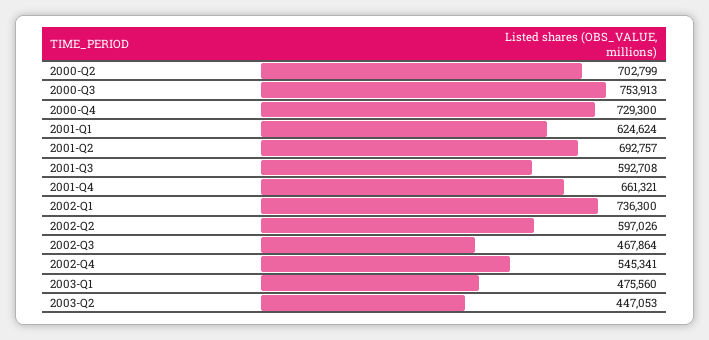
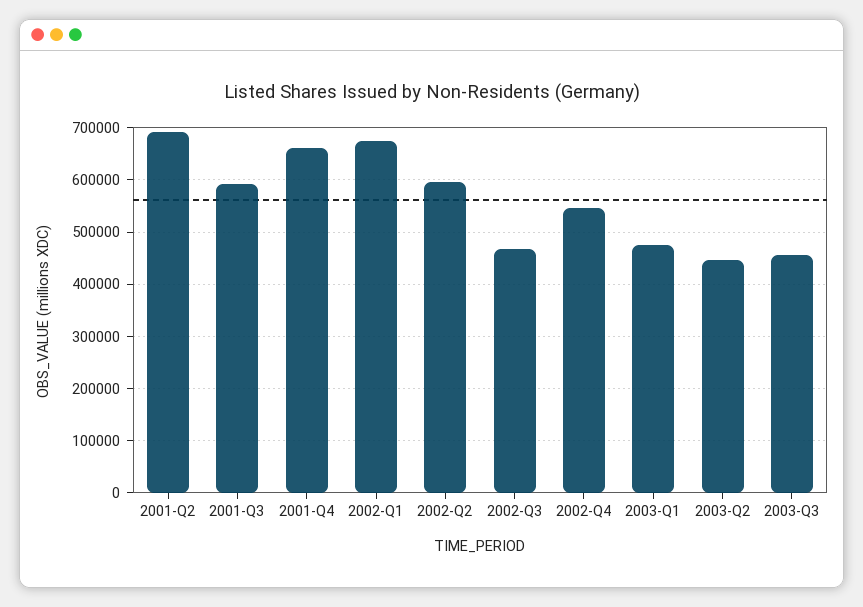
2000-Q2: 702799 -> none
2000-Q3: 753913 -> none
2000-Q4: 729300 -> none
2001-Q1: 624624 -> none
2002-Q1: 736300 -> 680000
2003-Q3: none -> 460000

